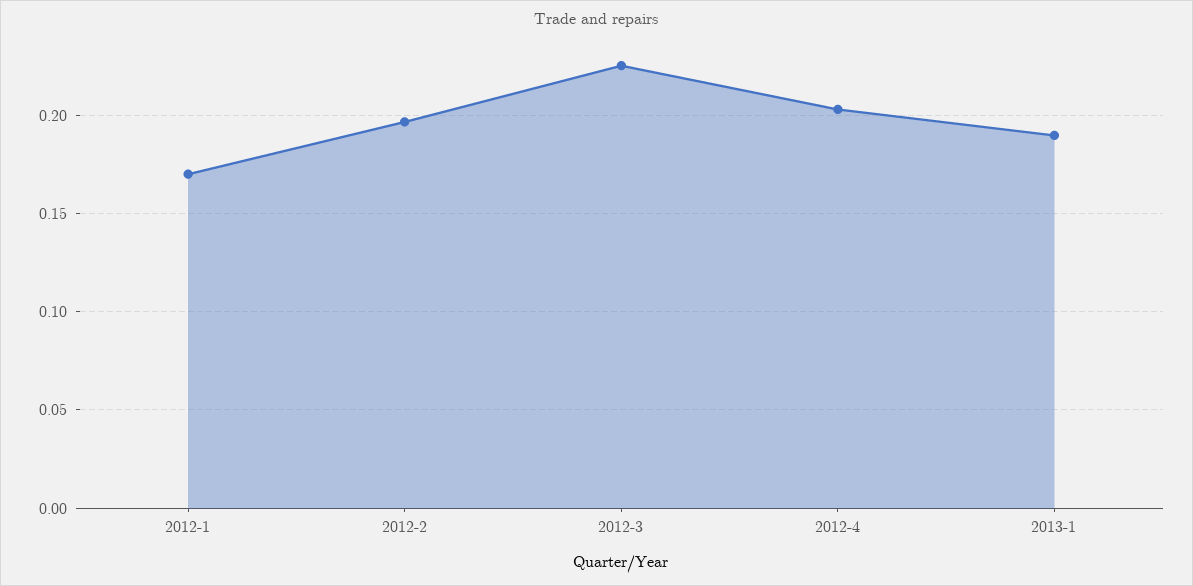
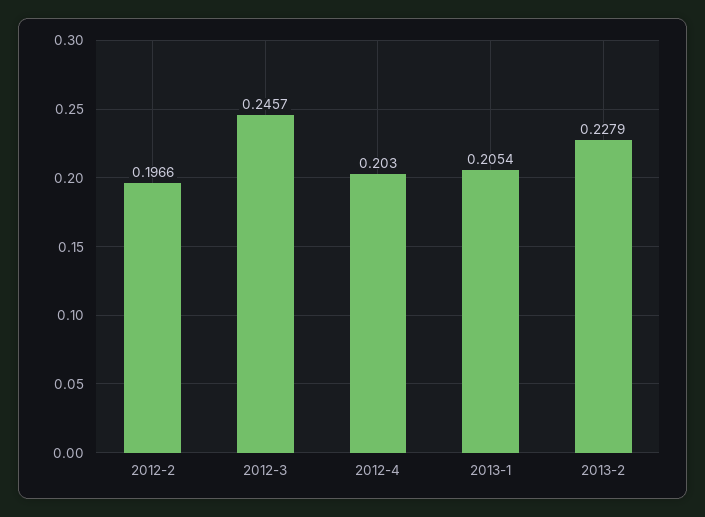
2012-1: 0.17 -> none
2012-3: 0.225 -> 0.2457
2013-1: 0.19 -> 0.2054
2013-2: none -> 0.2279

